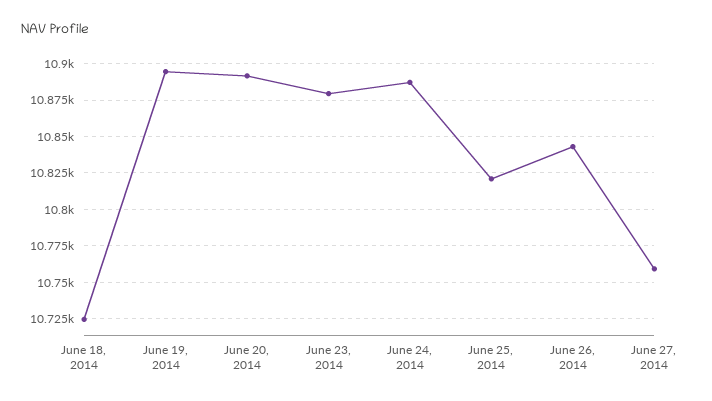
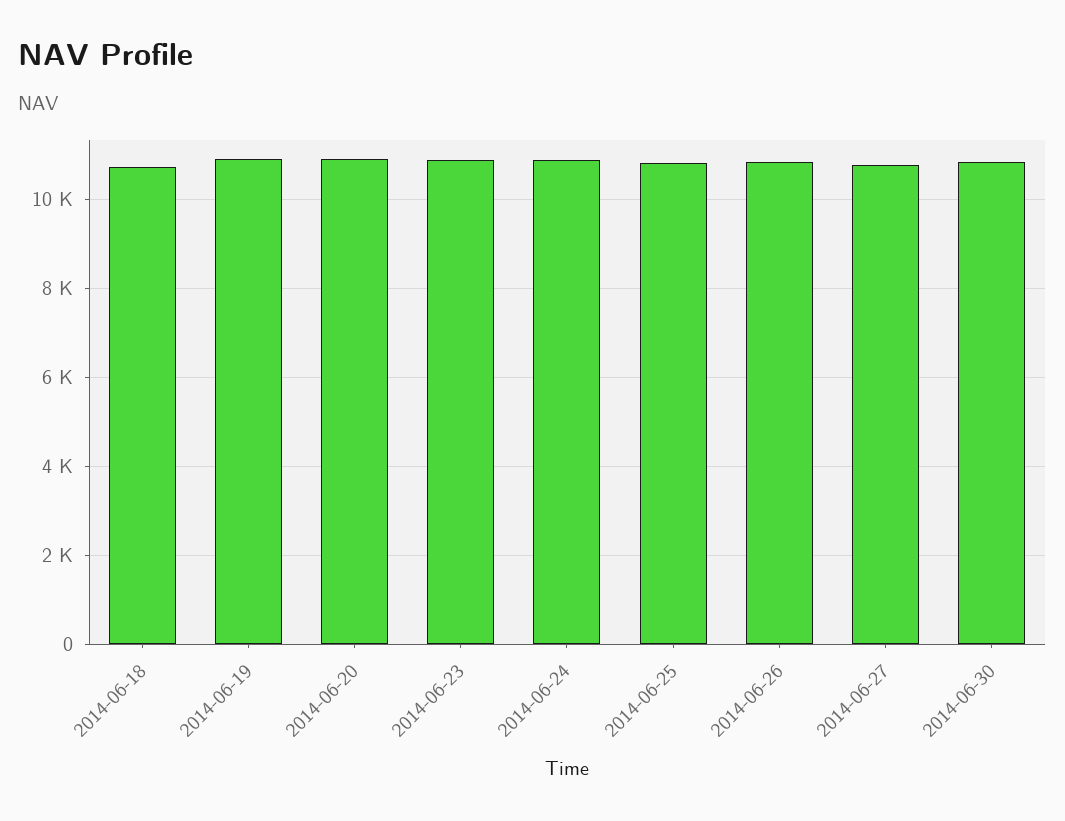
2014-06-30: none -> 10800

